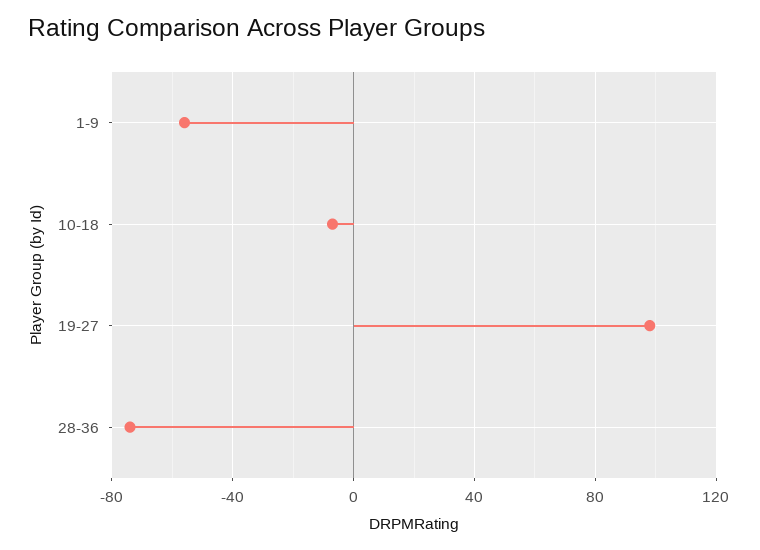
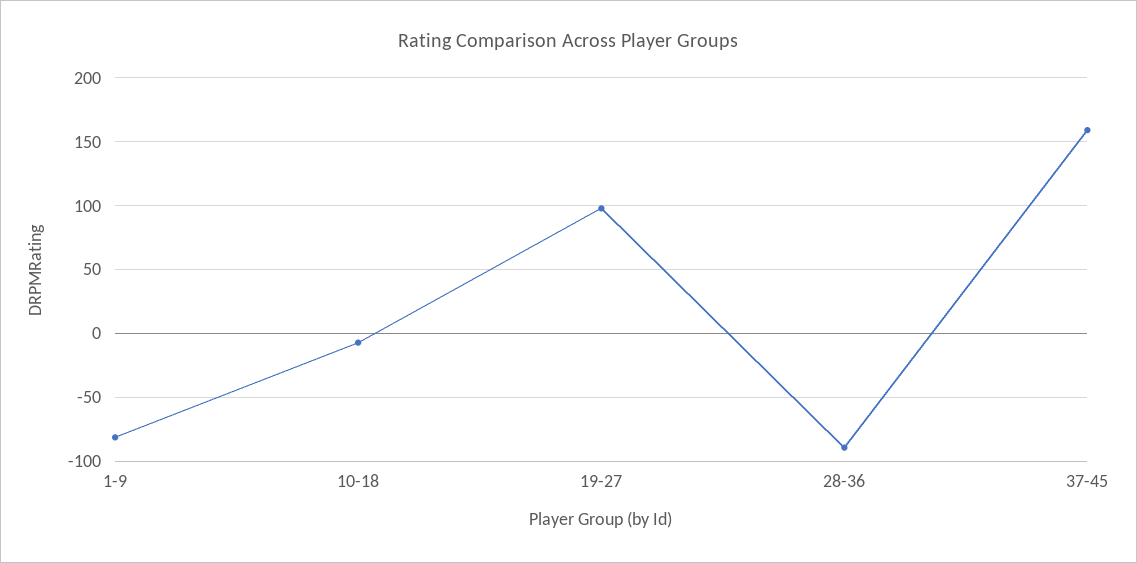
1-9: -55 -> -80
28-36: -75 -> -90
37-45: none -> 160

